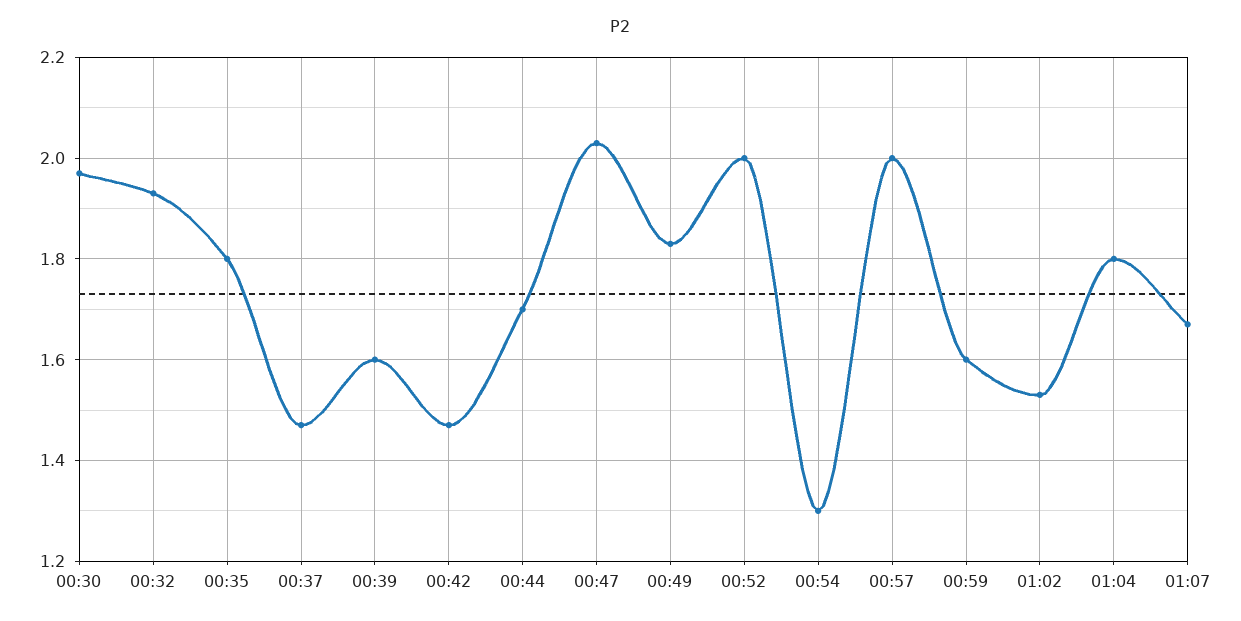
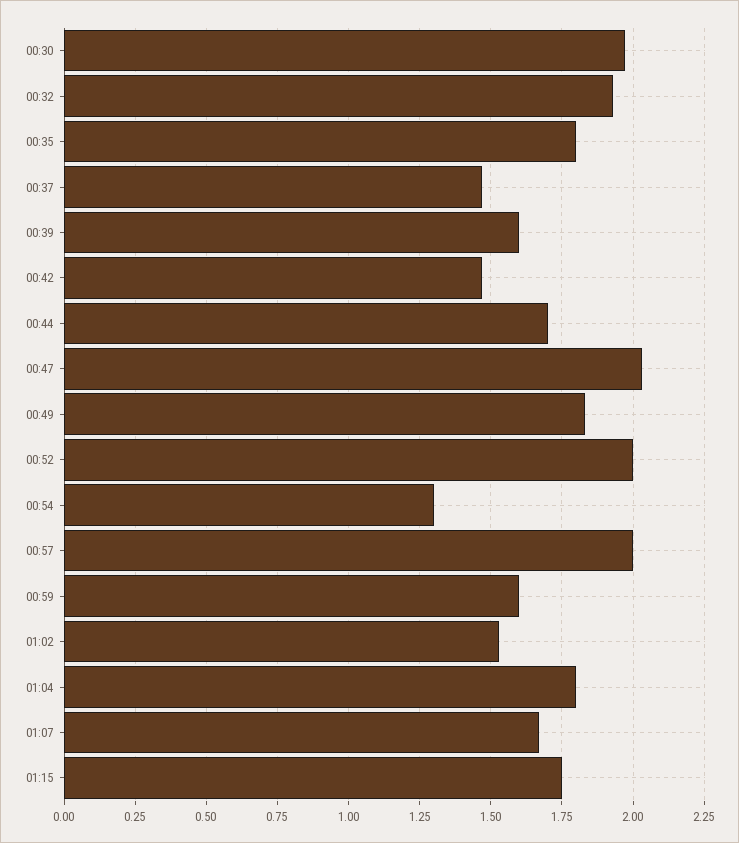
01:15: none -> 1.75

